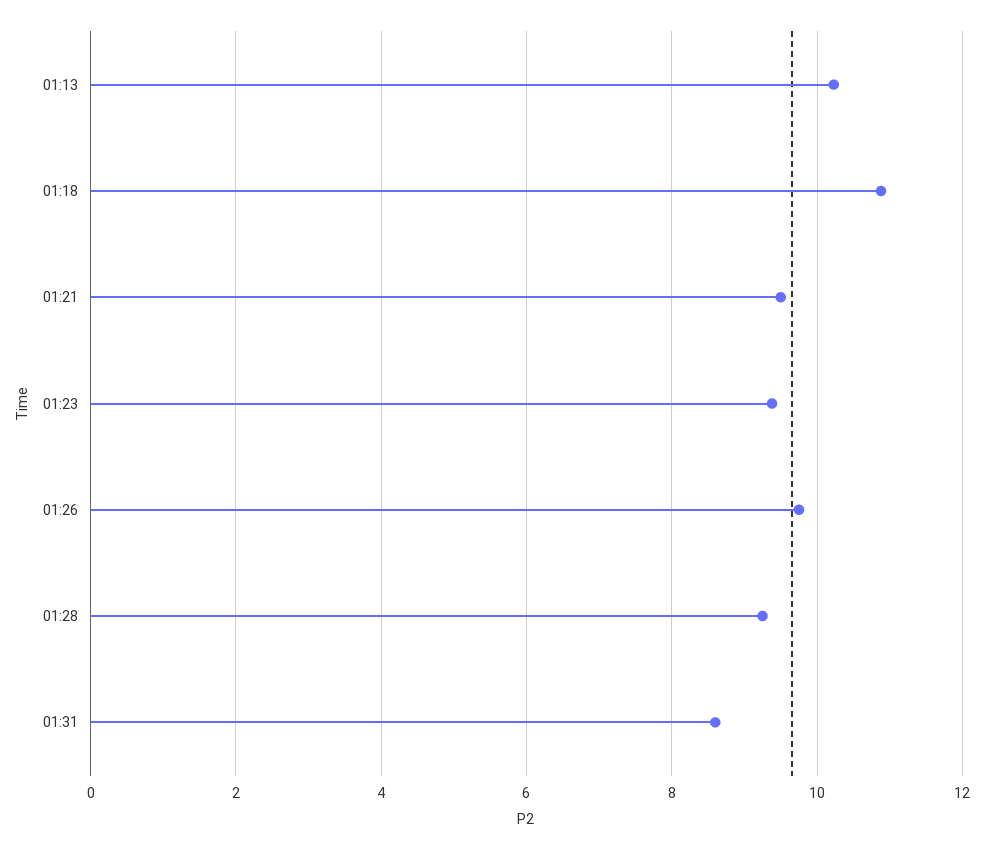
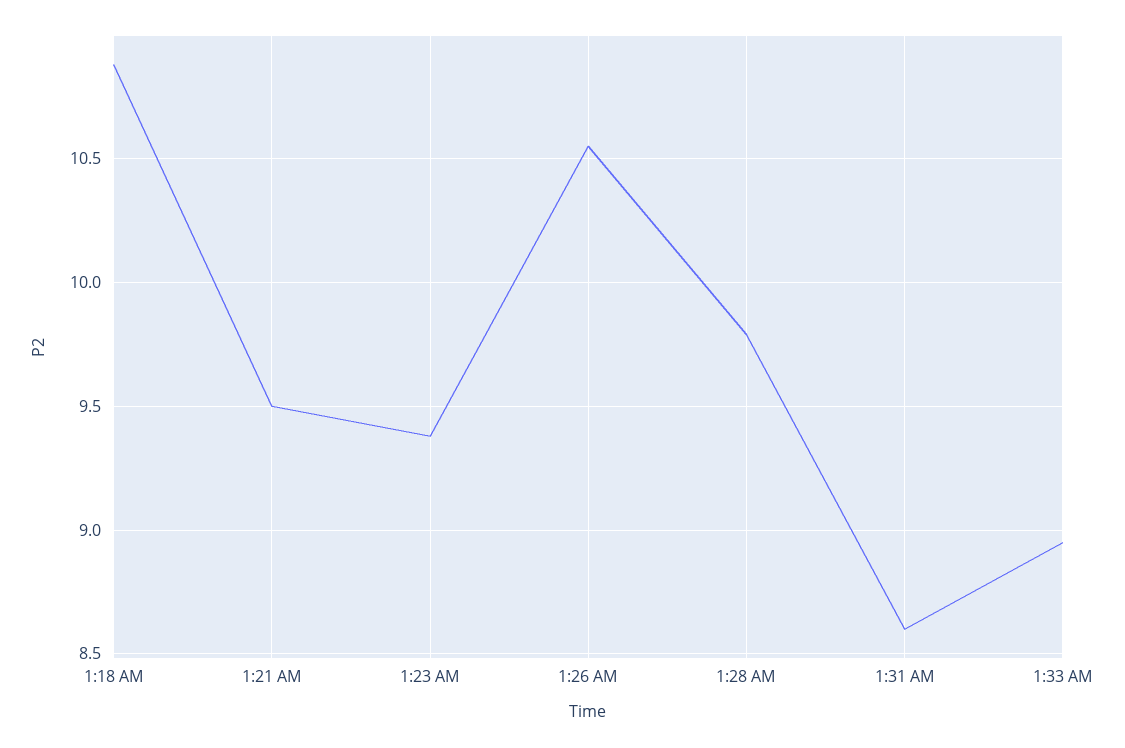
01:13: 10.2 -> none
01:26: 9.8 -> 10.55
01:28: 9.2 -> 9.8
1:33 AM: none -> 8.95

